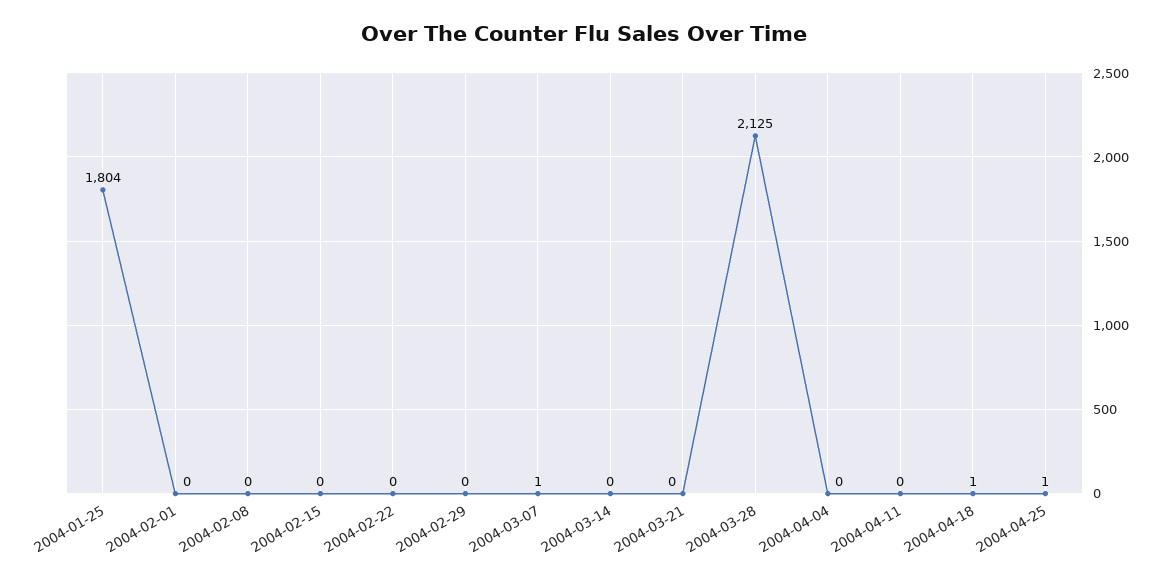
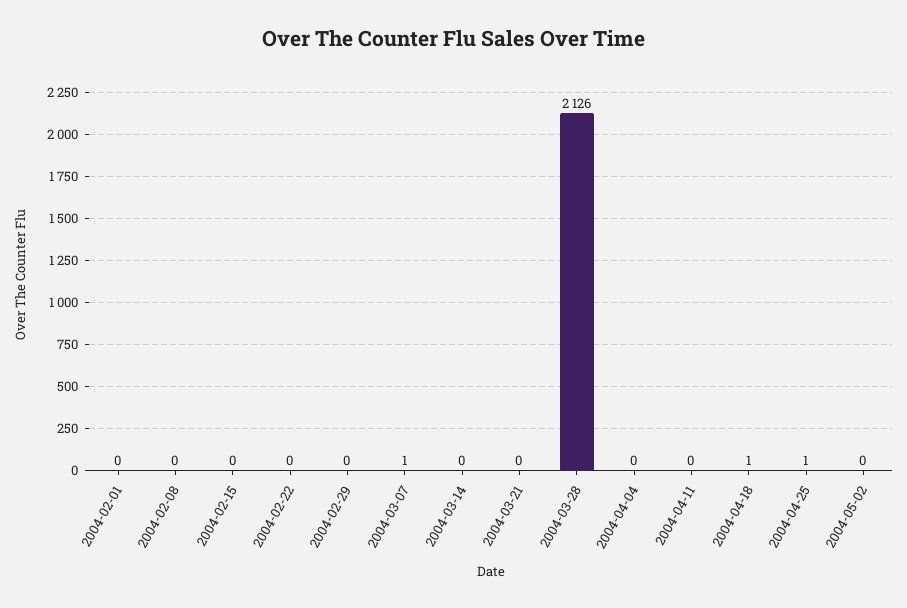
2004-01-25: 1804 -> none
2004-03-28: 2125 -> 2126
2004-05-02: none -> 0

